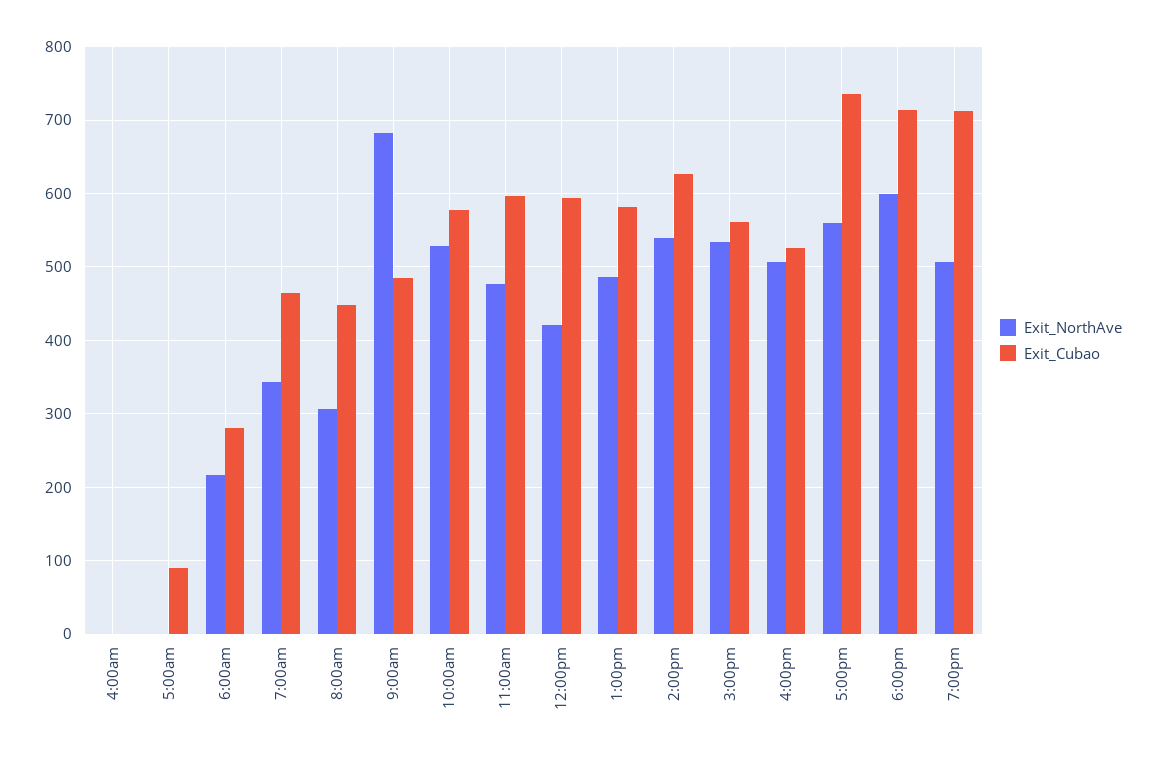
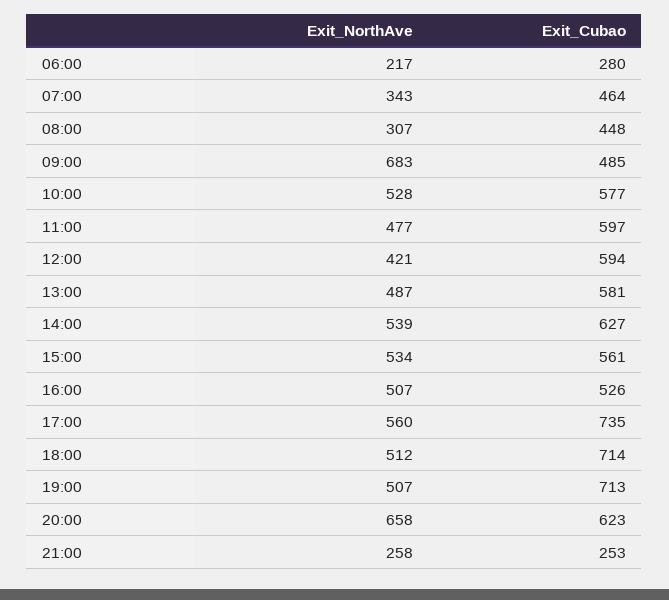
Exit_NorthAve, 4:00am: 0 -> none
Exit_Cubao, 4:00am: 0 -> none
Exit_NorthAve, 5:00am: 0 -> none
Exit_Cubao, 5:00am: 90 -> none
Exit_NorthAve, 6:00pm: 600 -> 512
Exit_NorthAve, 20:00: none -> 658
Exit_Cubao, 20:00: none -> 623
Exit_NorthAve, 21:00: none -> 258
Exit_Cubao, 21:00: none -> 253

